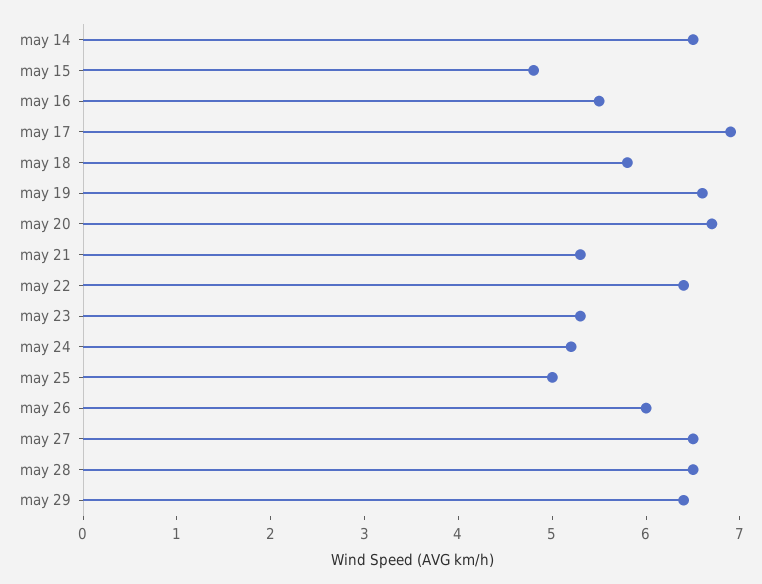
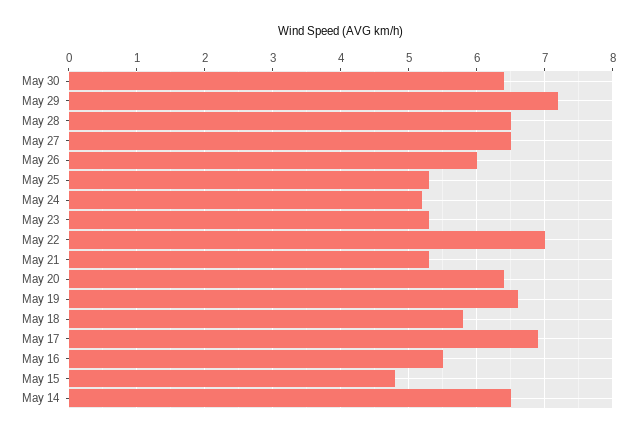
may 20: 6.7 -> 6.4
may 22: 6.4 -> 7
may 25: 5 -> 5.3
may 29: 6.4 -> 7.2
May 30: none -> 6.4

